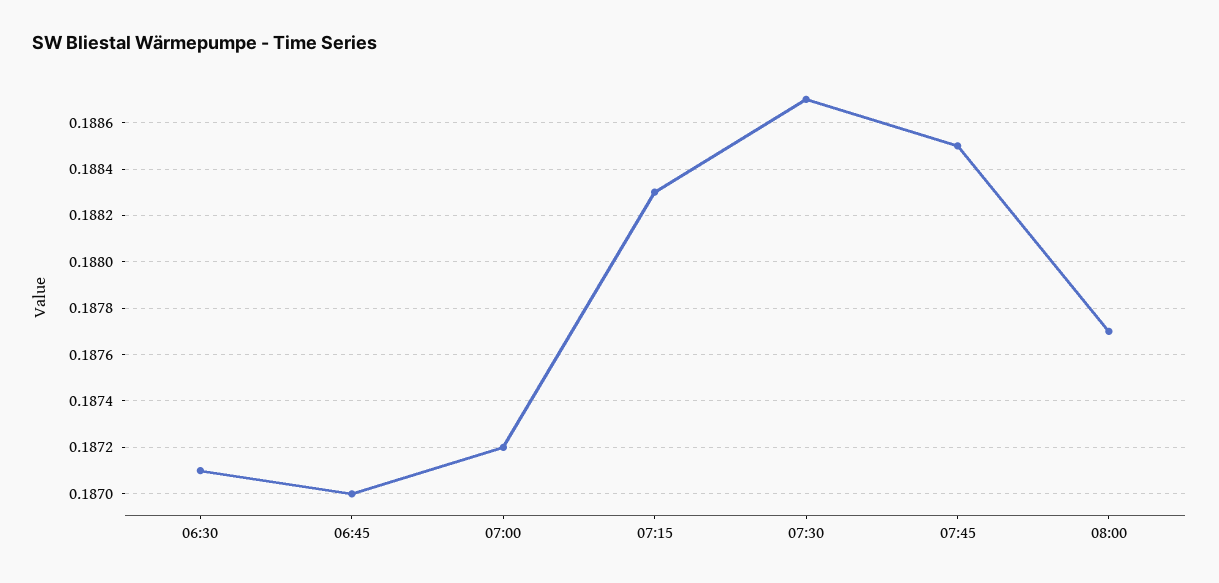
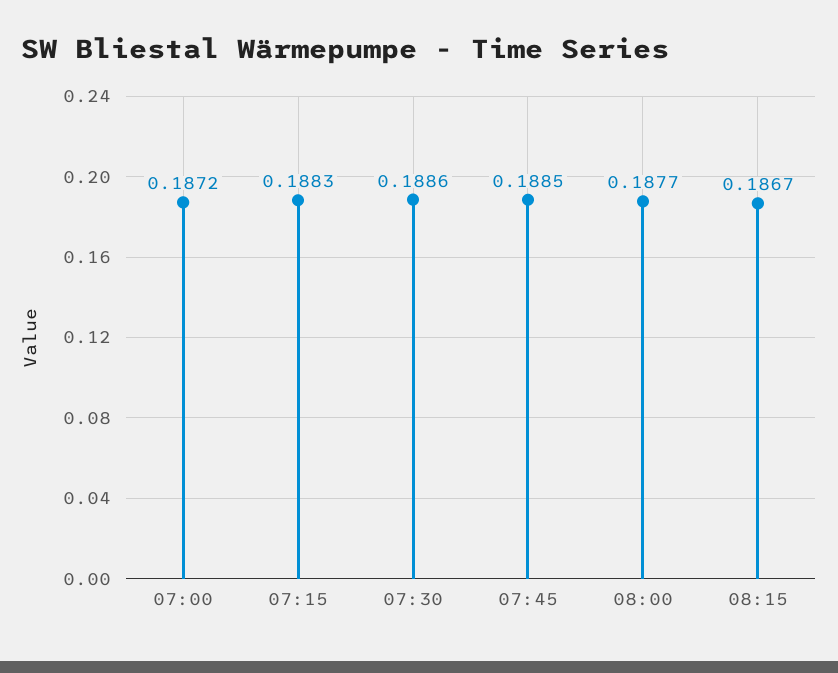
06:30: 0.1871 -> none
06:45: 0.187 -> none
07:30: 0.1887 -> 0.1886
08:15: none -> 0.1867

